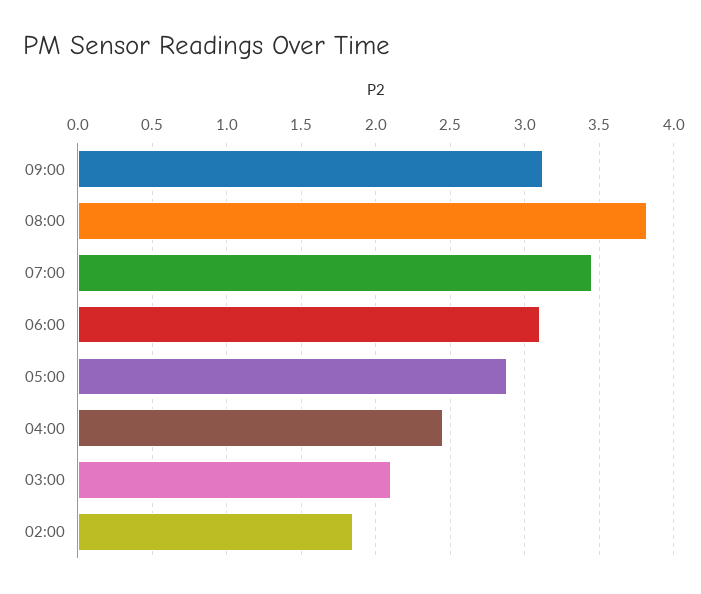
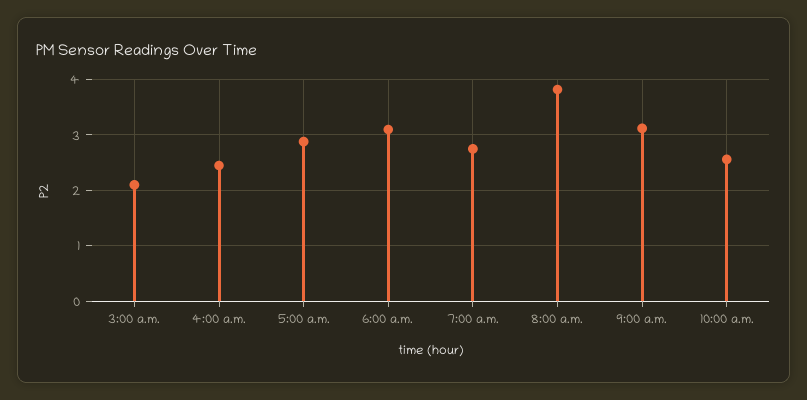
07:00: 3.45 -> 2.8
02:00: 1.85 -> none
10:00 a.m.: none -> 2.6

